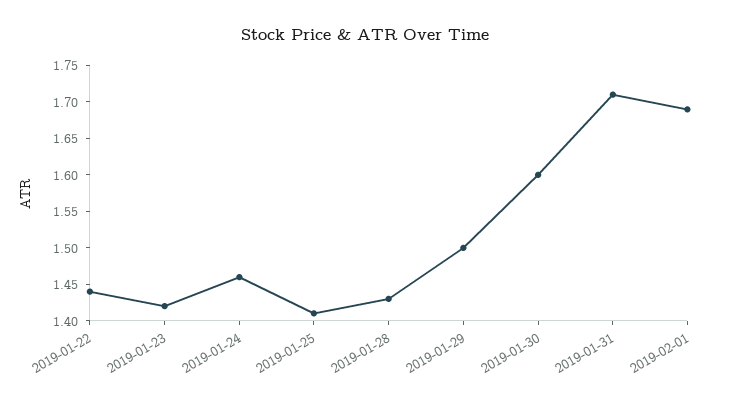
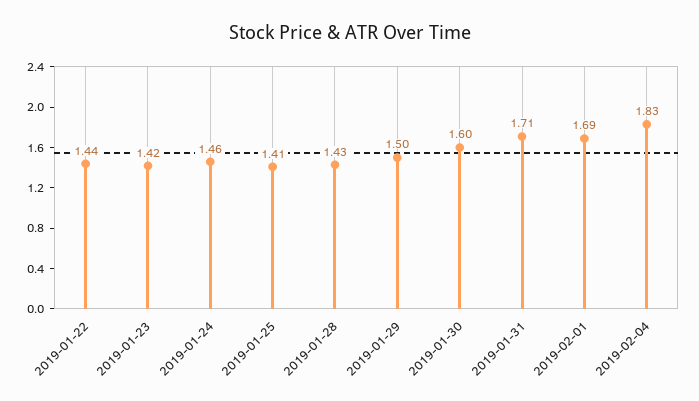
2019-02-04: none -> 1.83

